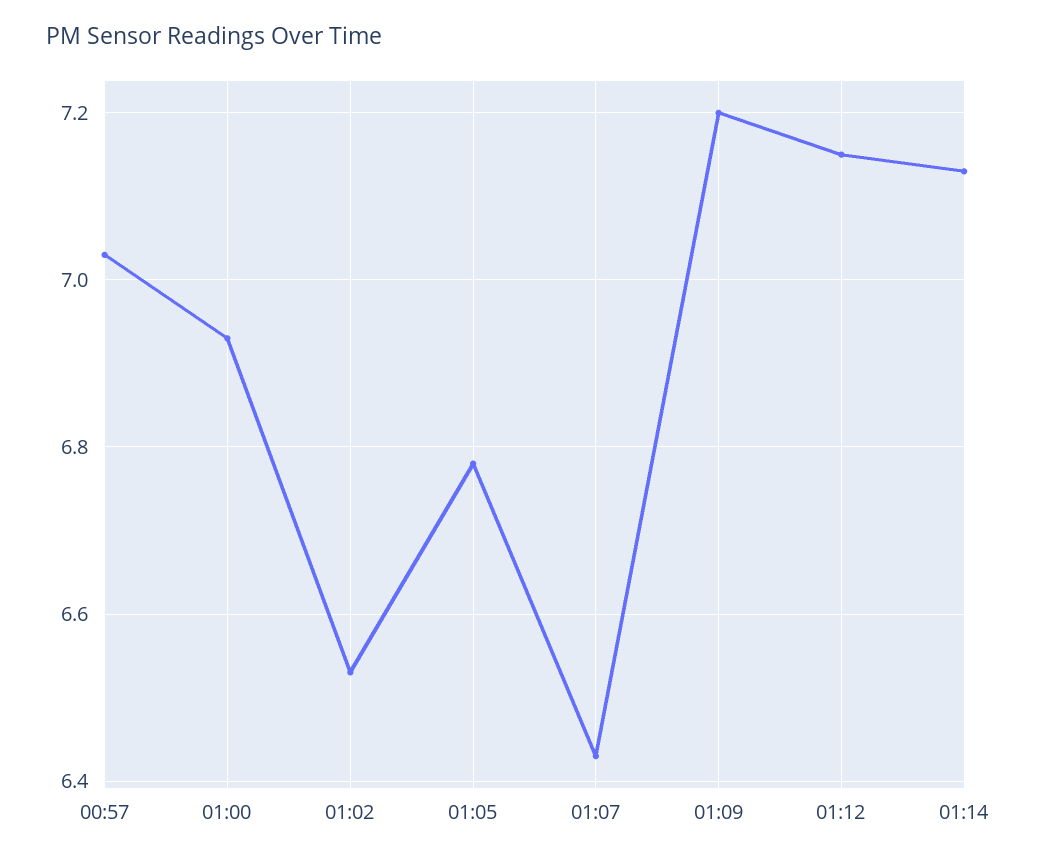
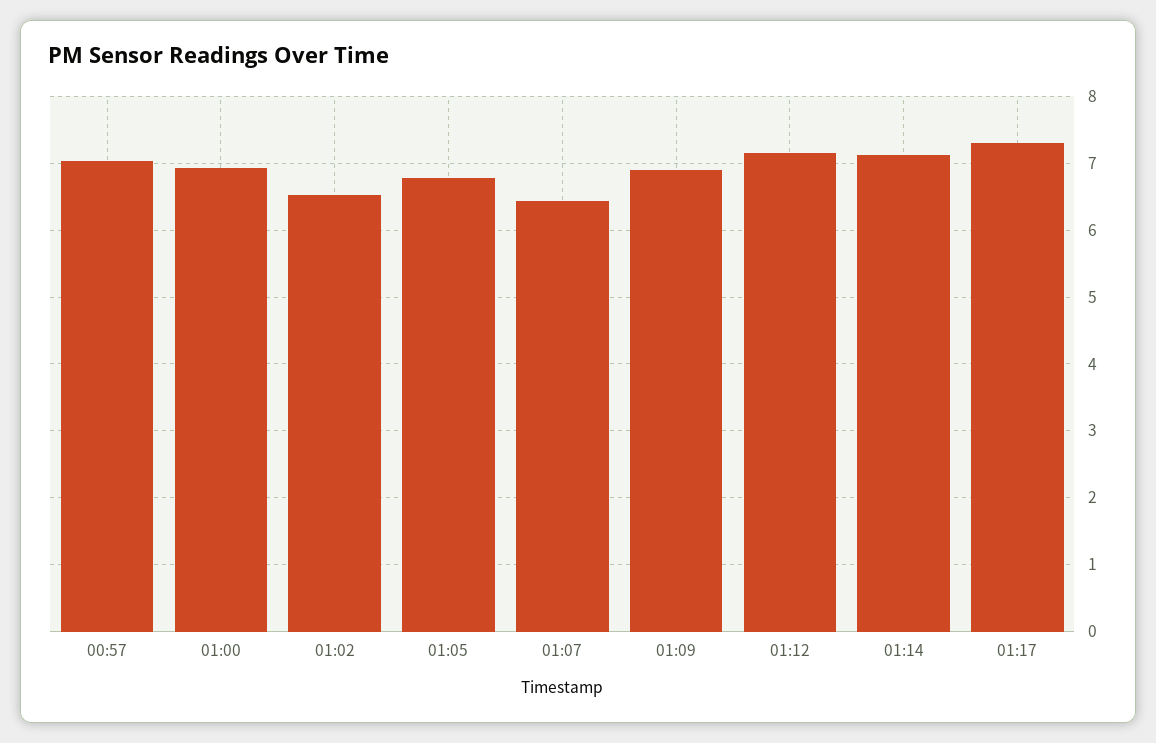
01:09: 7.2 -> 6.9
01:17: none -> 7.3

